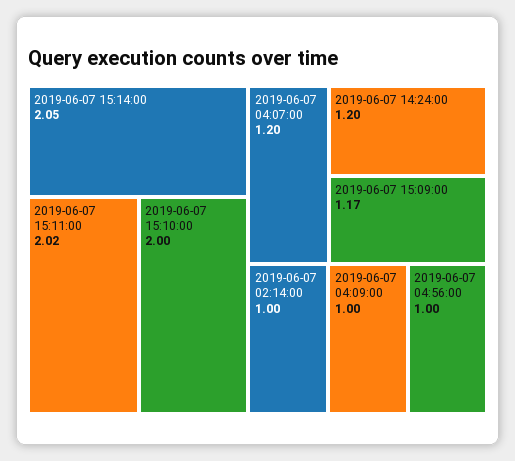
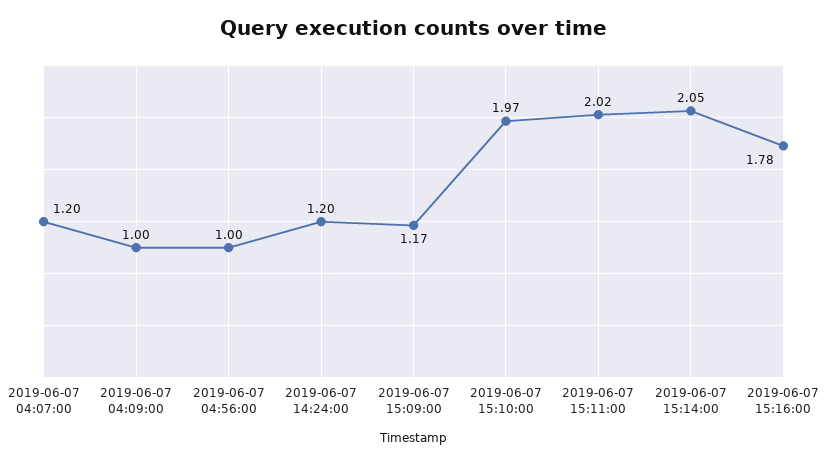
2019-06-07 15:10:00: 2 -> 1.97
2019-06-07 02:14:00: 1 -> none
2019-06-07 15:16:00: none -> 1.78

